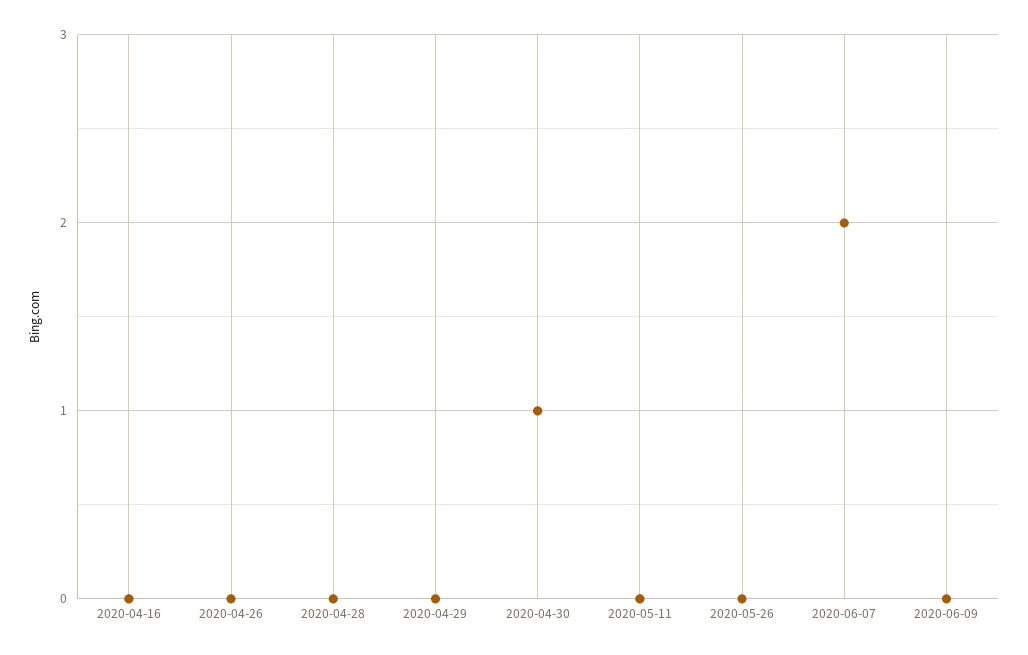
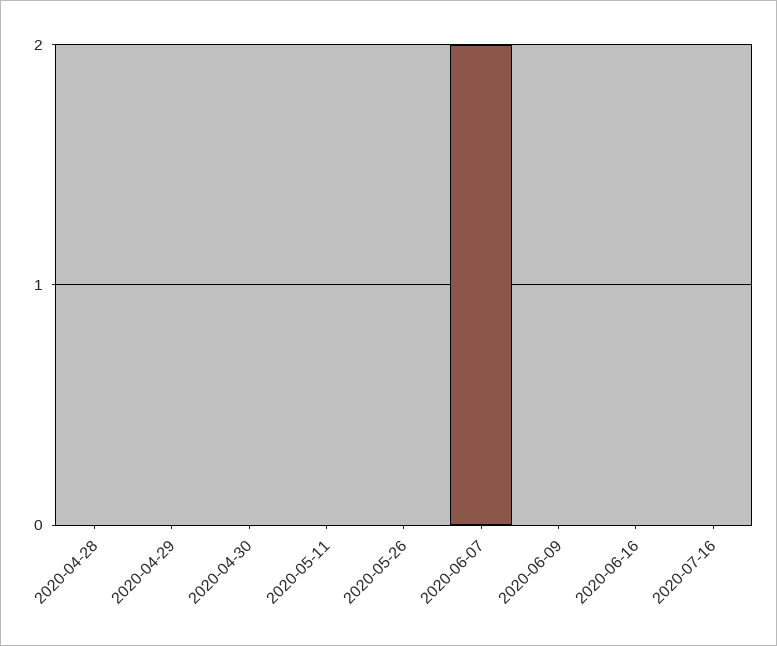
2020-04-16: 0 -> none
2020-04-26: 0 -> none
2020-04-30: 1 -> 0
2020-06-16: none -> 0
2020-07-16: none -> 0

